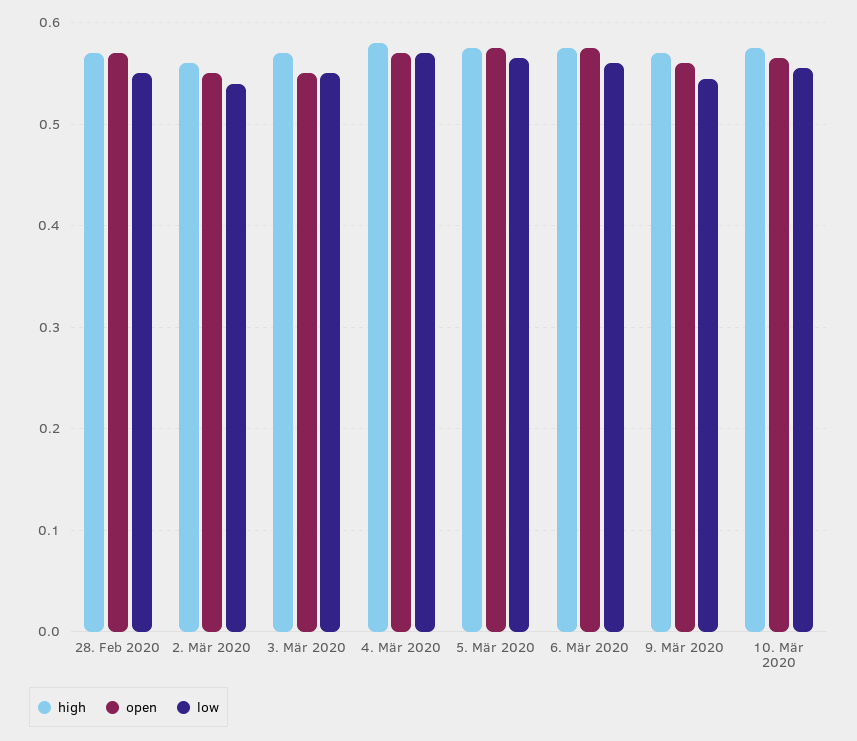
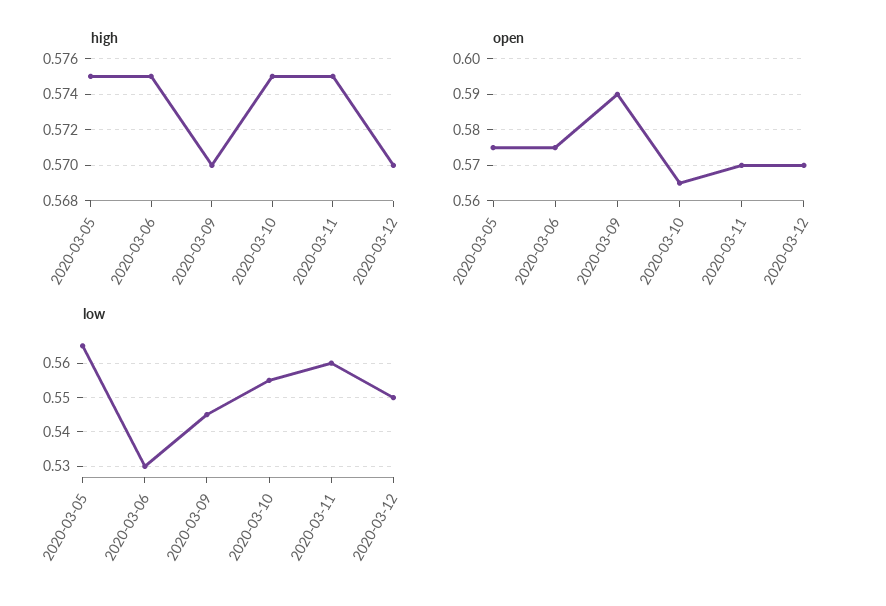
high, 28. Feb 2020: 0.57 -> none
open, 28. Feb 2020: 0.57 -> none
low, 28. Feb 2020: 0.55 -> none
high, 2. Mär 2020: 0.56 -> none
open, 2. Mär 2020: 0.55 -> none
low, 2. Mär 2020: 0.54 -> none
high, 3. Mär 2020: 0.57 -> none
open, 3. Mär 2020: 0.55 -> none
low, 3. Mär 2020: 0.55 -> none
high, 4. Mär 2020: 0.58 -> none
open, 4. Mär 2020: 0.57 -> none
low, 4. Mär 2020: 0.57 -> none
low, 6. Mär 2020: 0.56 -> 0.53
open, 9. Mär 2020: 0.56 -> 0.59
high, 2020-03-11: none -> 0.575
high, 2020-03-12: none -> 0.57
open, 2020-03-11: none -> 0.57
open, 2020-03-12: none -> 0.57
low, 2020-03-11: none -> 0.56
low, 2020-03-12: none -> 0.55

